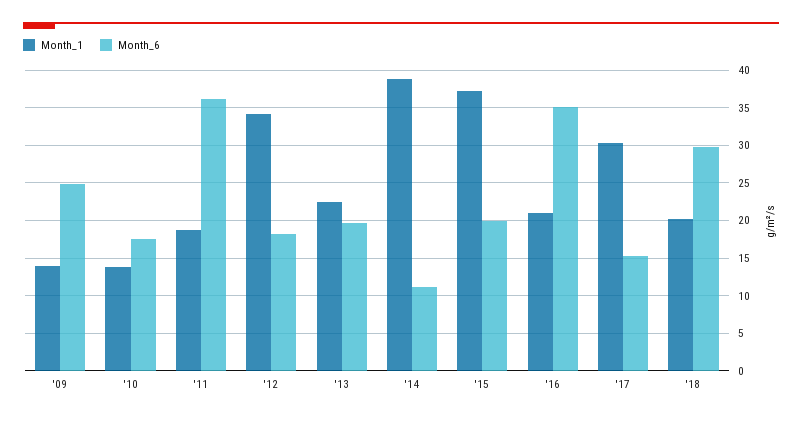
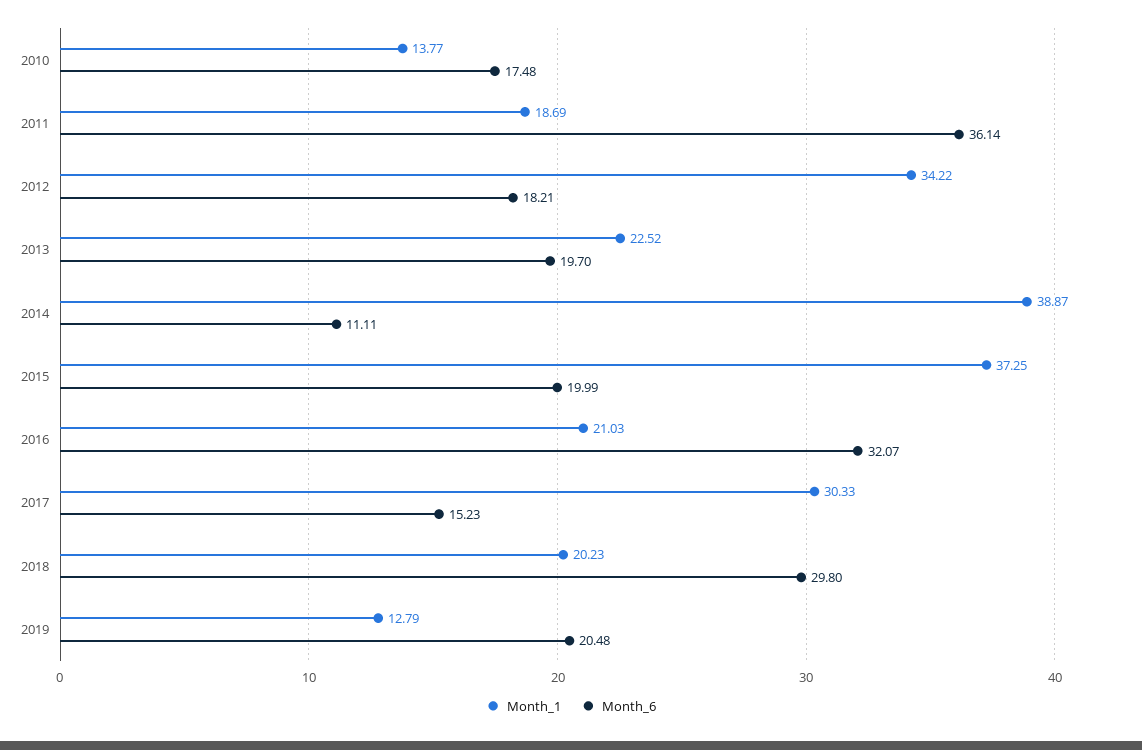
Month_1, '09: 14 -> none
Month_6, '09: 25 -> none
Month_6, '16: 35 -> 32.07
Month_1, 2019: none -> 12.79
Month_6, 2019: none -> 20.48

